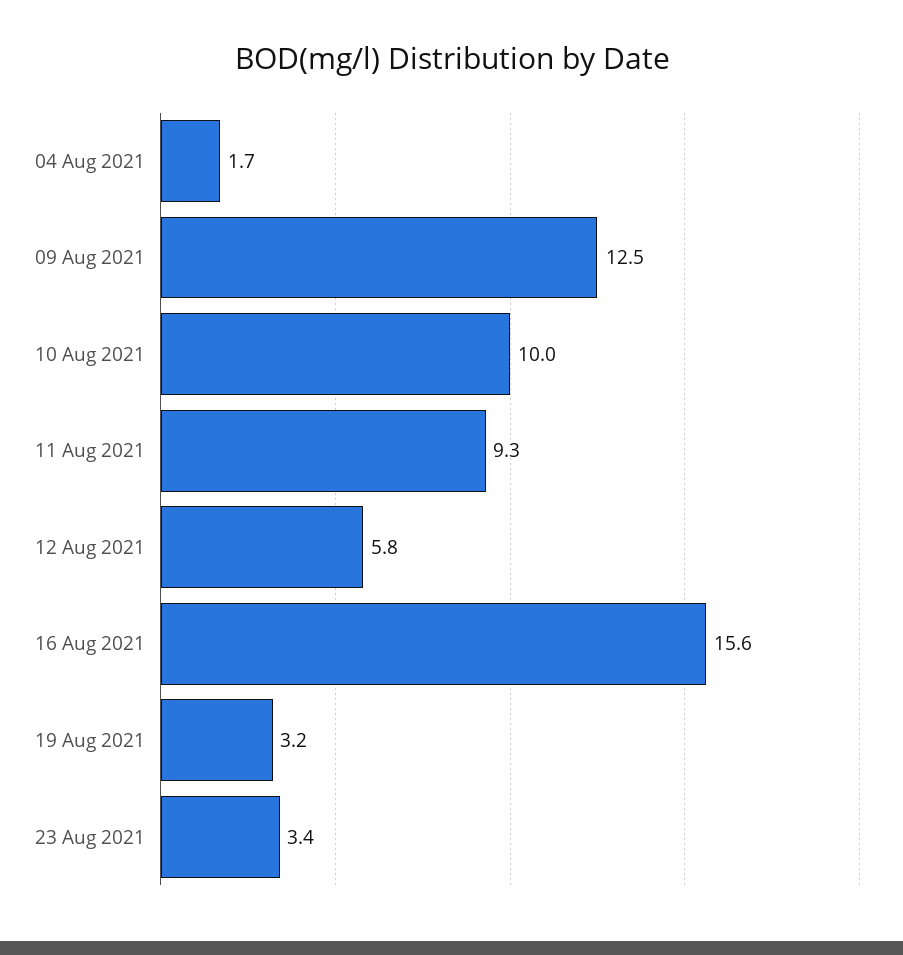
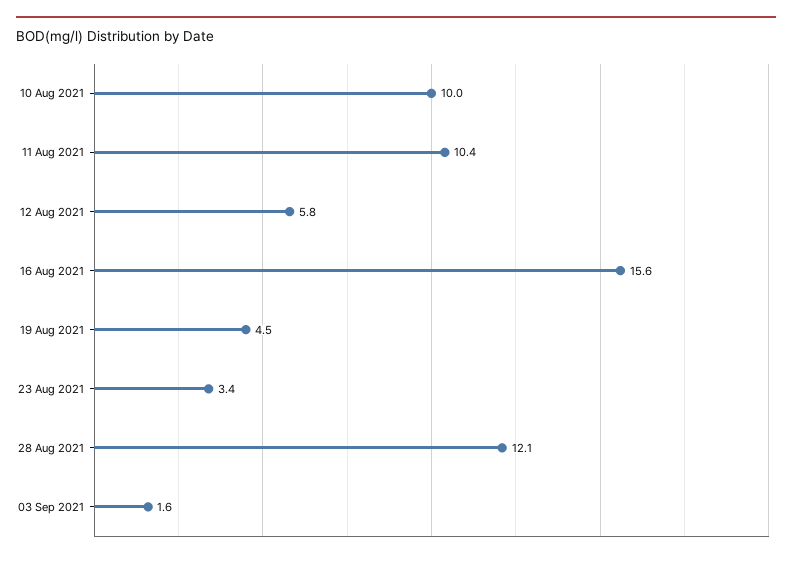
04 Aug 2021: 1.7 -> none
09 Aug 2021: 12.5 -> none
11 Aug 2021: 9.3 -> 10.4
19 Aug 2021: 3.2 -> 4.5
28 Aug 2021: none -> 12.1
03 Sep 2021: none -> 1.6

